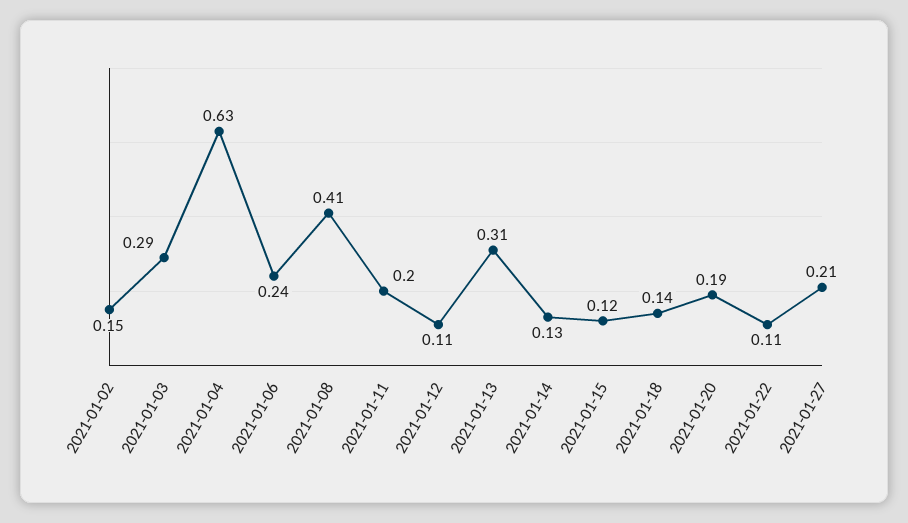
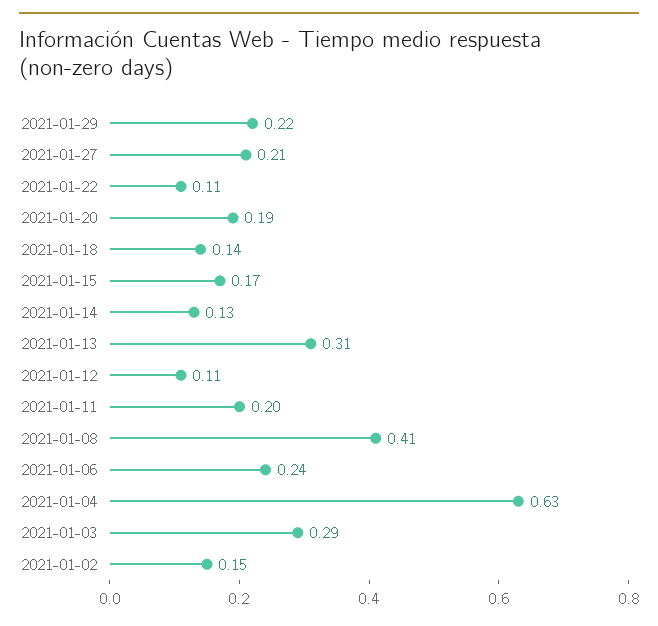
2021-01-15: 0.12 -> 0.17
2021-01-29: none -> 0.22

